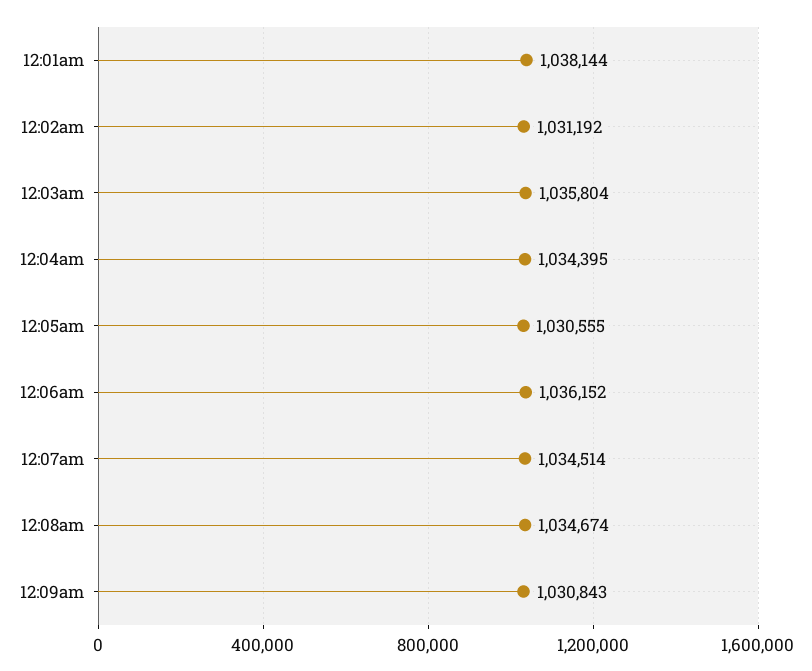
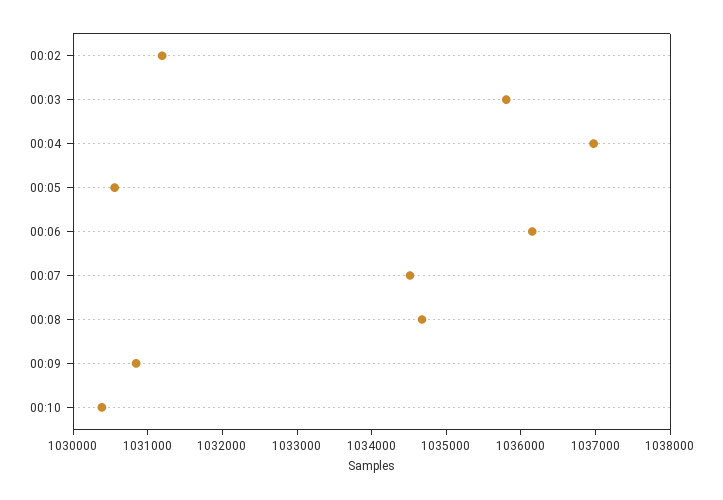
12:01am: 1038144 -> none
12:04am: 1034395 -> 1037000
00:10: none -> 1030400

